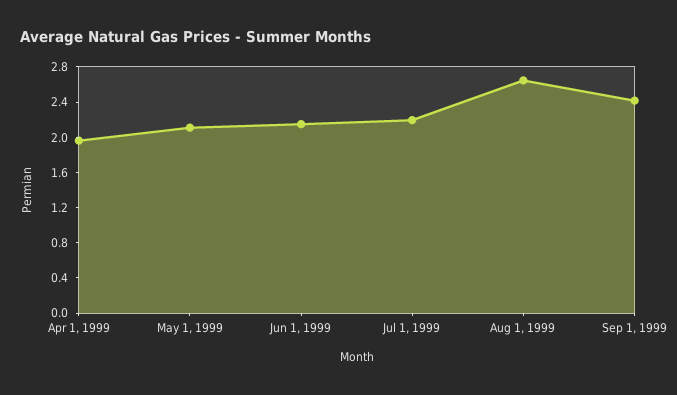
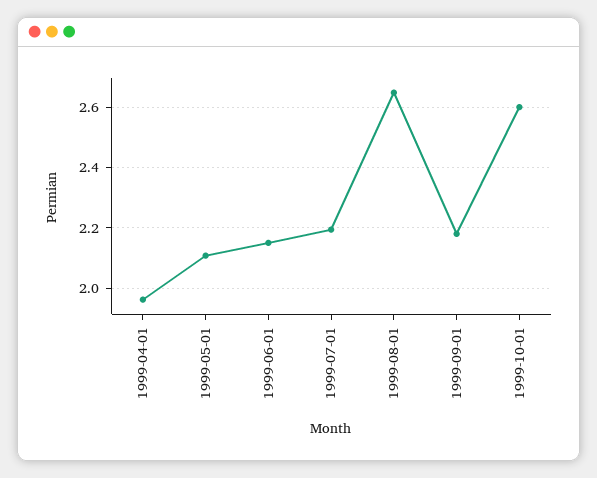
Sep 1, 1999: 2.4 -> 2.18
1999-10-01: none -> 2.6

